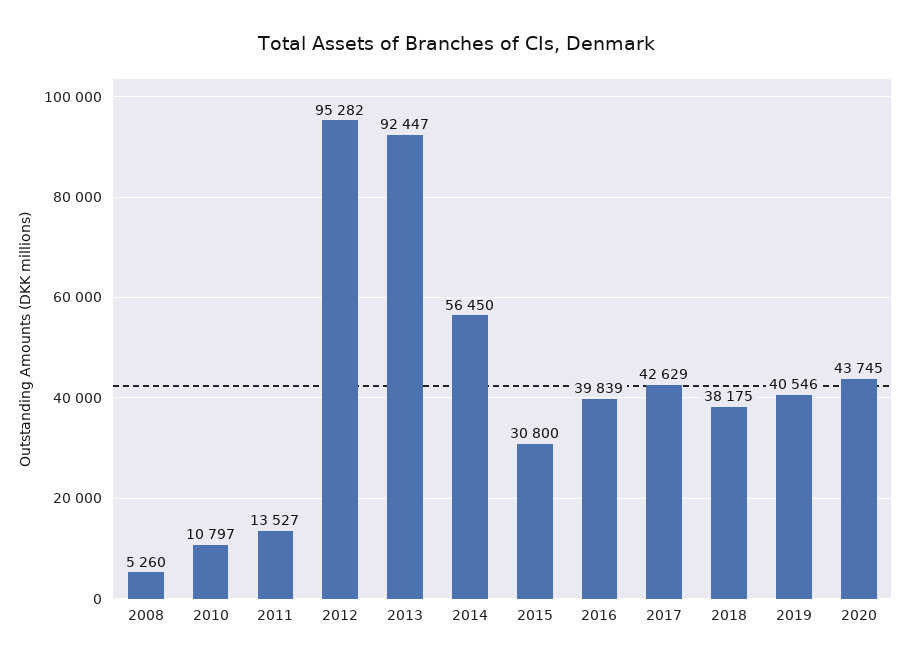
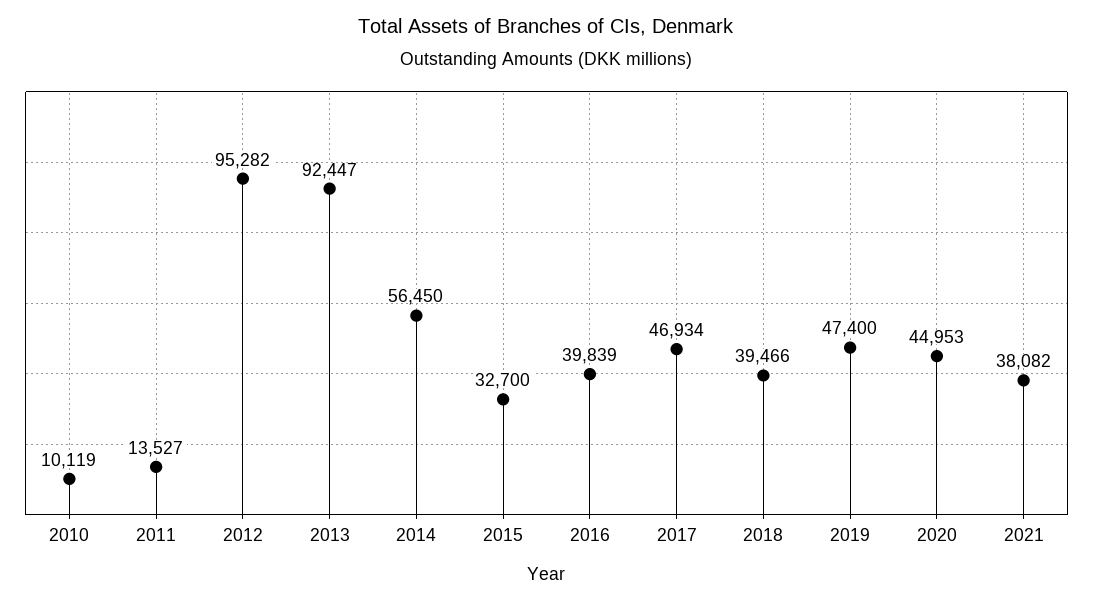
2008: 5260 -> none
2010: 10797 -> 10119
2015: 30800 -> 32700
2017: 42629 -> 46934
2018: 38175 -> 39466
2019: 40546 -> 47400
2020: 43745 -> 44953
2021: none -> 38082

